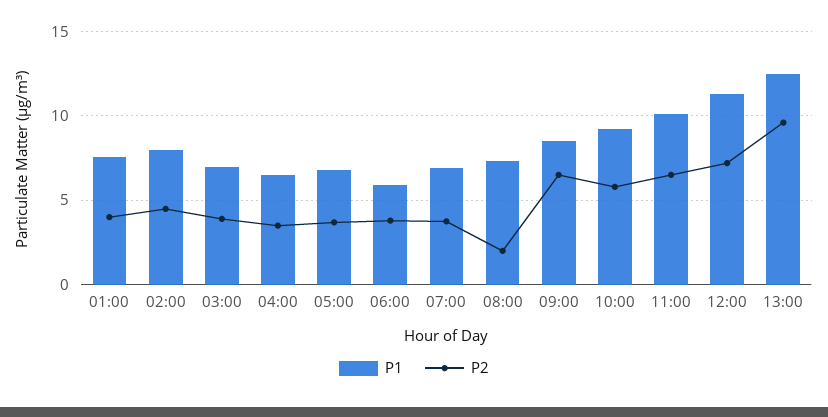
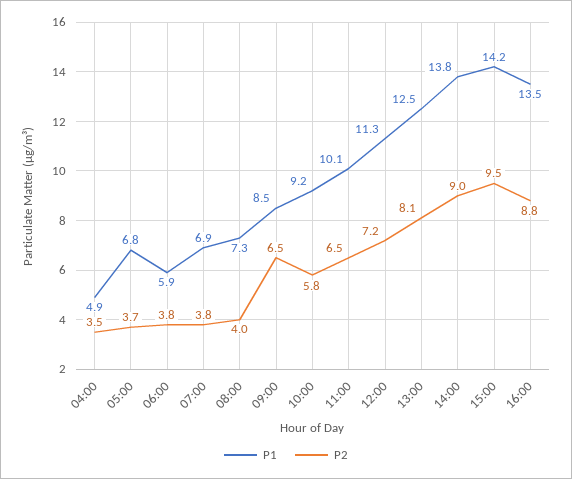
P1, 01:00: 7.5 -> none
P2, 01:00: 4 -> none
P1, 02:00: 8 -> none
P2, 02:00: 4.5 -> none
P1, 03:00: 7 -> none
P2, 03:00: 4 -> none
P1, 04:00: 6.5 -> 4.9
P2, 08:00: 2 -> 4
P2, 13:00: 9.5 -> 8.1
P1, 14:00: none -> 13.8
P2, 14:00: none -> 9
P1, 15:00: none -> 14.2
P2, 15:00: none -> 9.5
P1, 16:00: none -> 13.5
P2, 16:00: none -> 8.8

